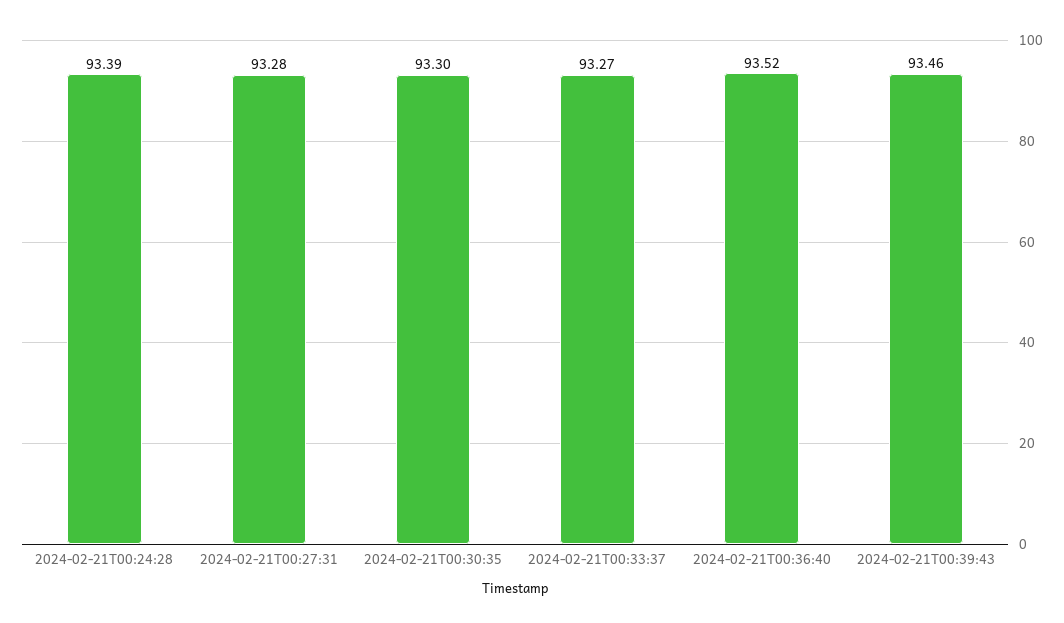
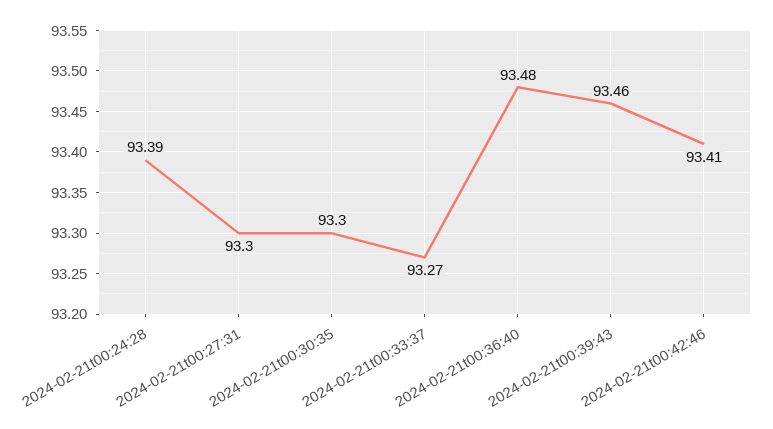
2024-02-21T00:27:31: 93.28 -> 93.3
2024-02-21T00:36:40: 93.52 -> 93.48
2024-02-21t00:42:46: none -> 93.41

